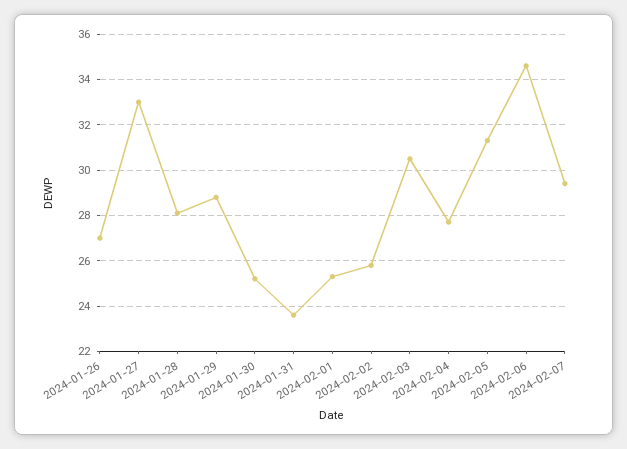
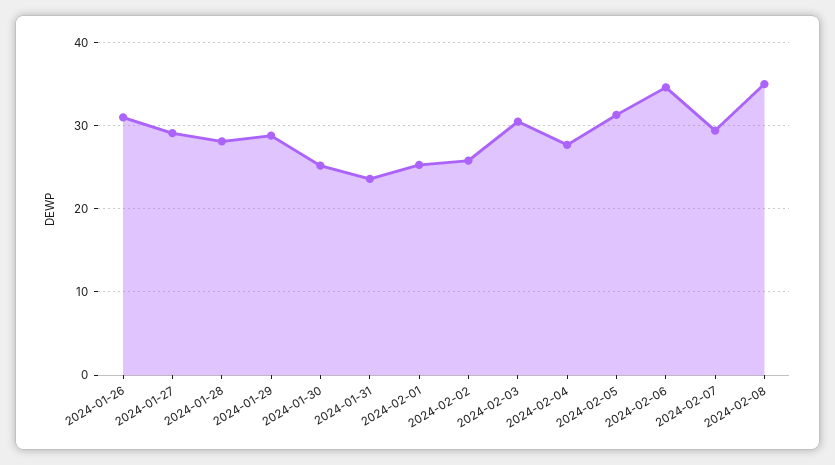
2024-01-26: 27 -> 31
2024-01-27: 33 -> 29
2024-02-08: none -> 35

